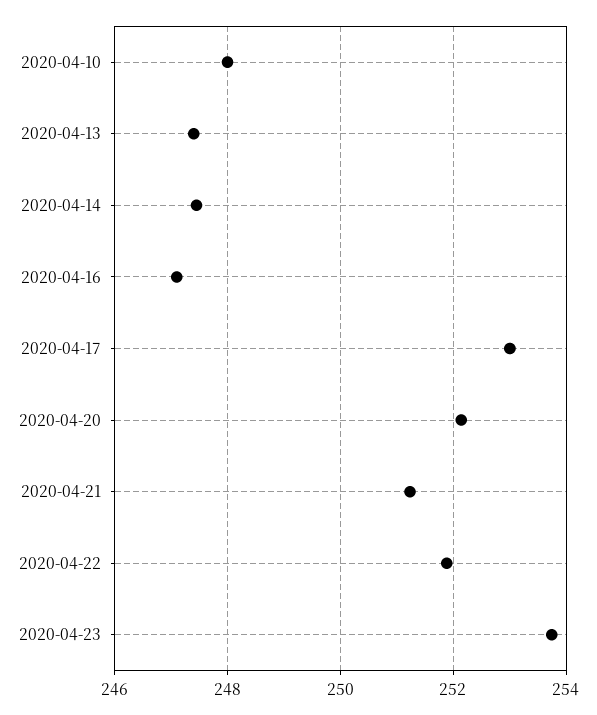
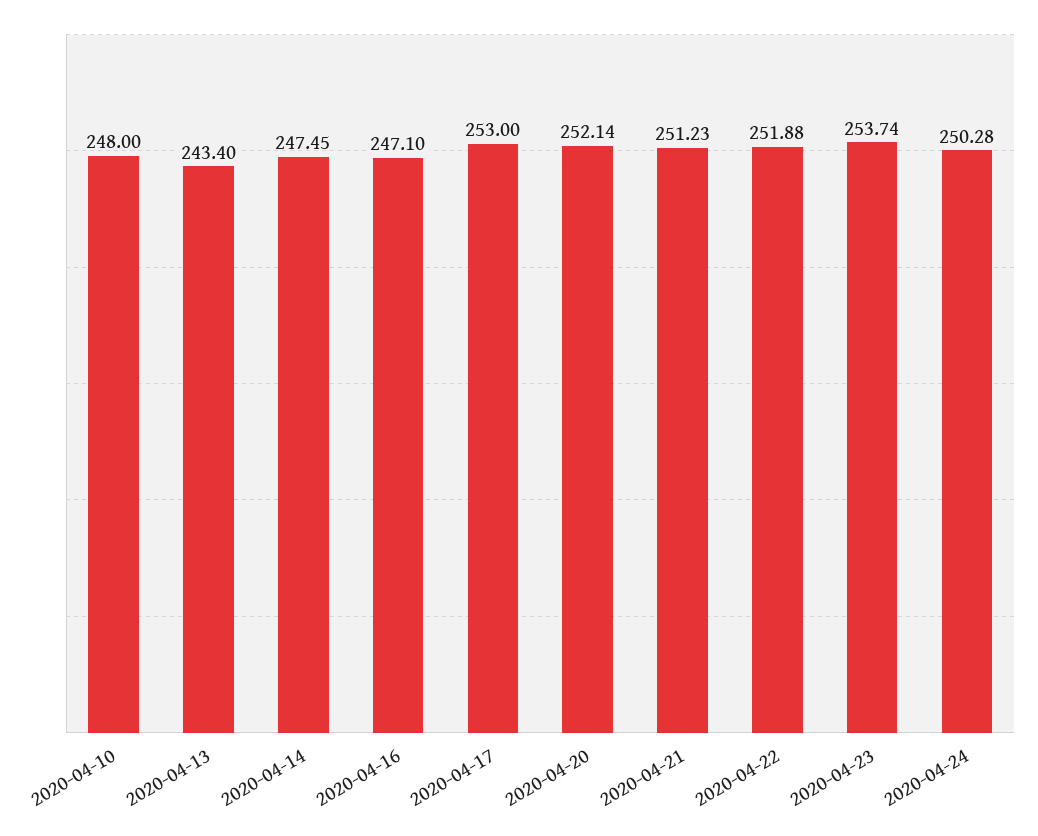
2020-04-13: 247.4 -> 243.4
2020-04-24: none -> 250.28

